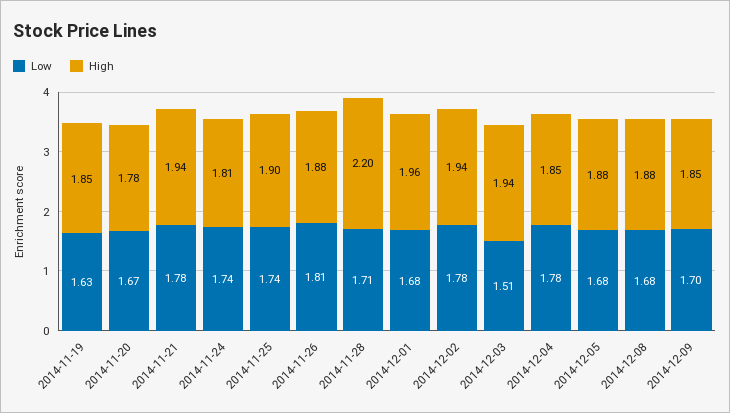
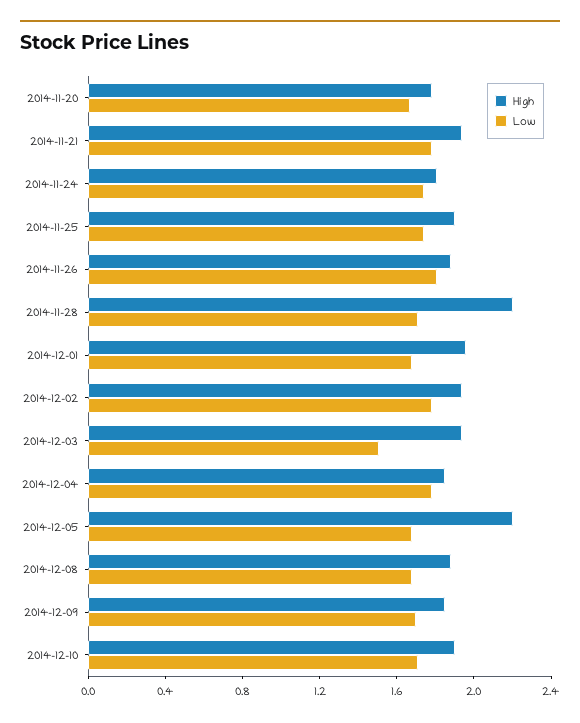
Low, 2014-11-19: 1.63 -> none
High, 2014-11-19: 1.85 -> none
High, 2014-12-05: 1.88 -> 2.2
High, 2014-12-10: none -> 1.9
Low, 2014-12-10: none -> 1.7

